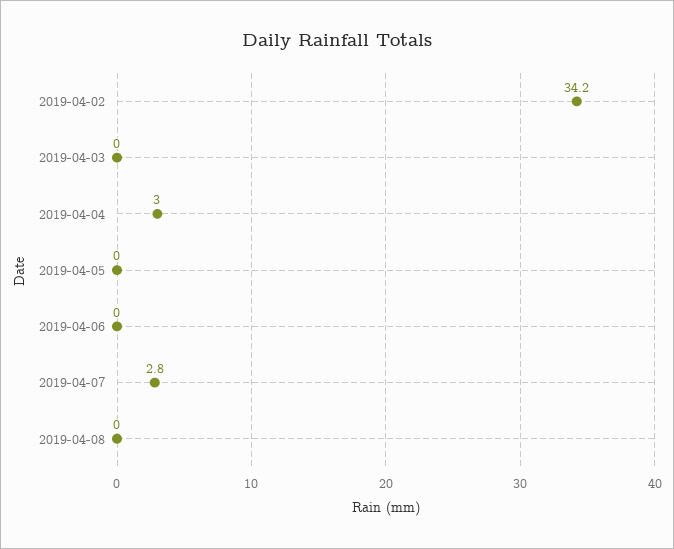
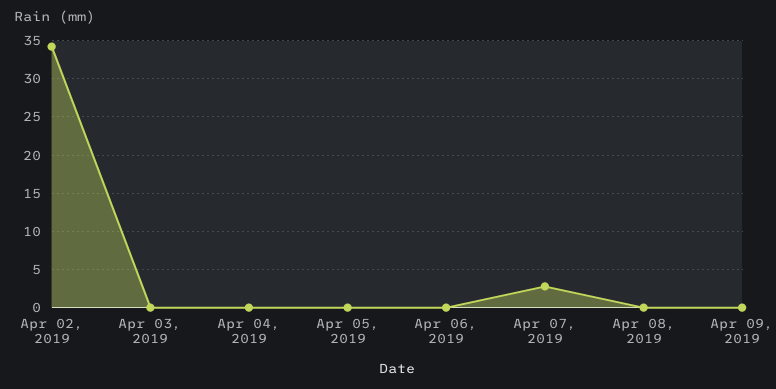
2019-04-04: 3 -> 0
Apr 09, 2019: none -> 0

